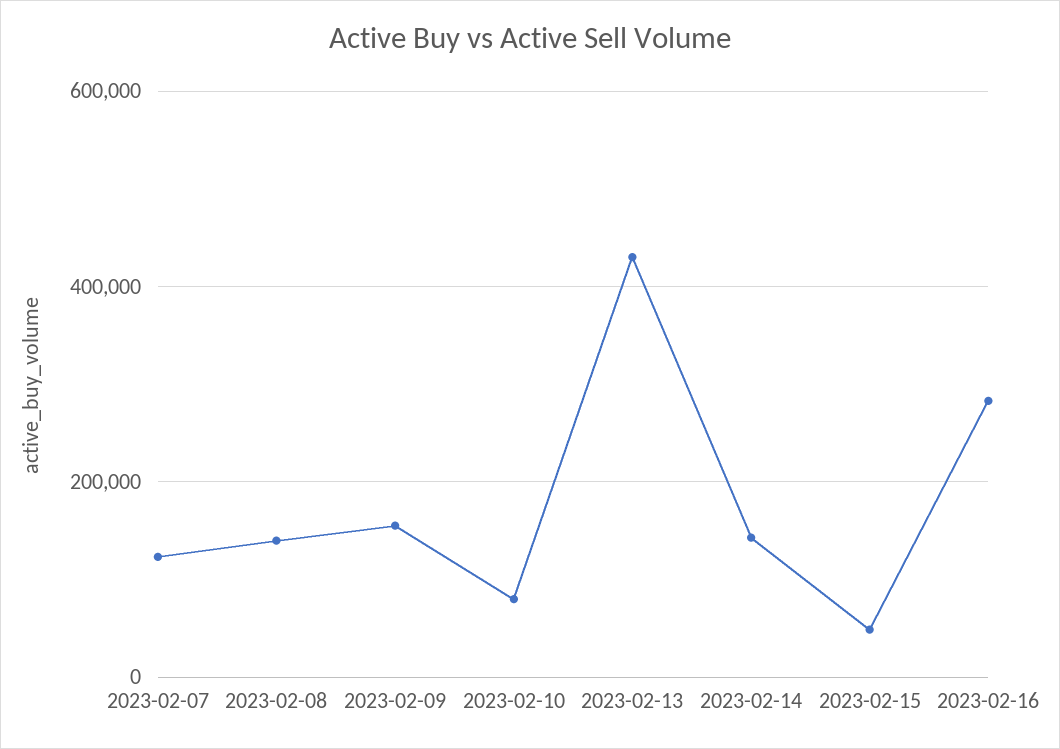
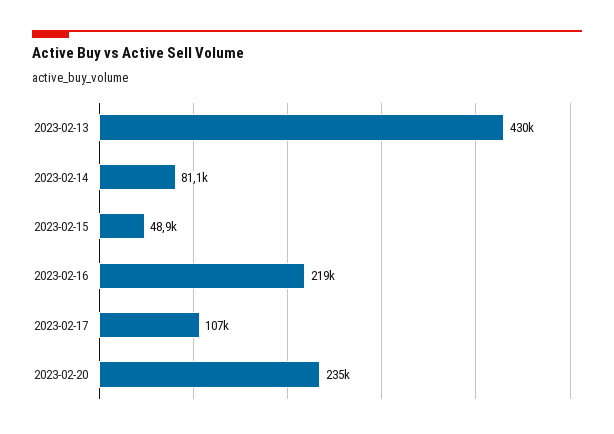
2023-02-07: 120000 -> none
2023-02-08: 140000 -> none
2023-02-09: 160000 -> none
2023-02-10: 80000 -> none
2023-02-14: 140000 -> 81100
2023-02-16: 280000 -> 219000
2023-02-17: none -> 107000
2023-02-20: none -> 235000

